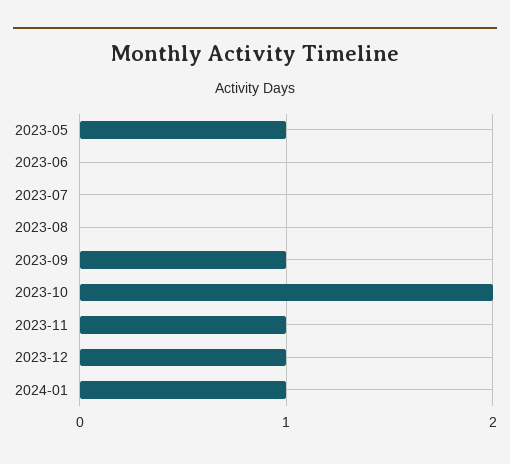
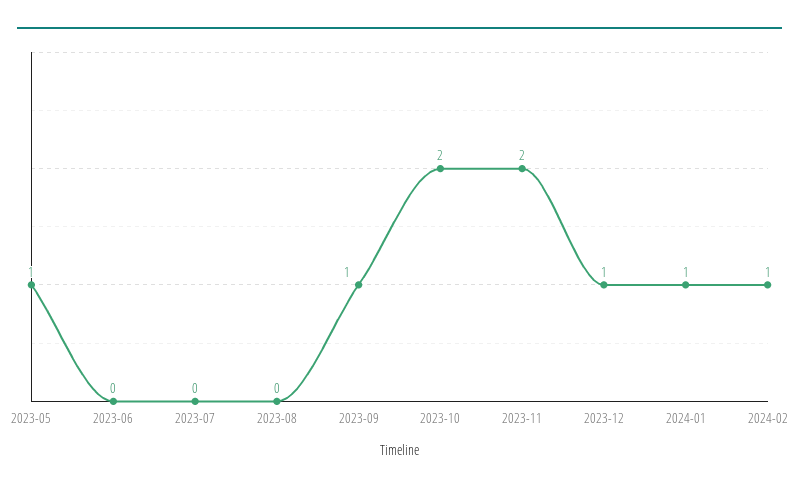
2023-11: 1 -> 2
2024-02: none -> 1

